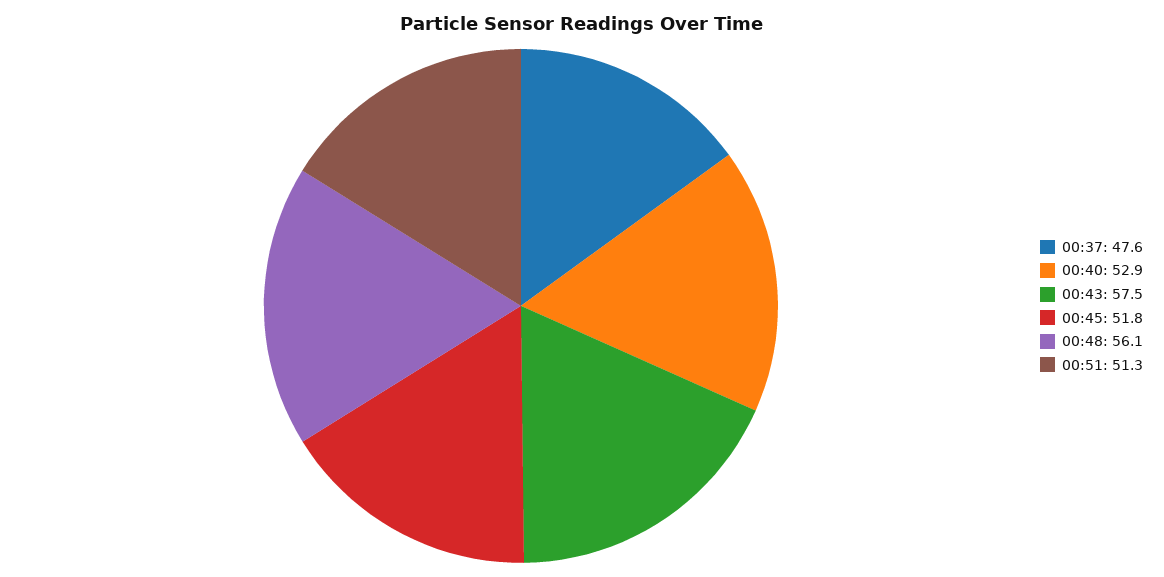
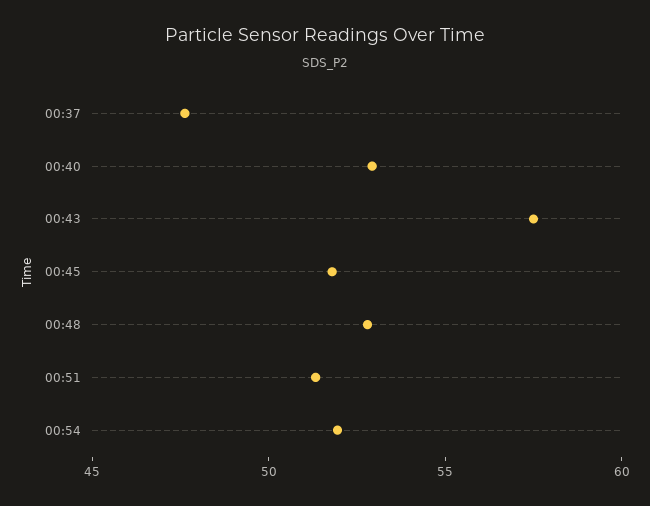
00:48: 56.1 -> 53
00:54: none -> 52

